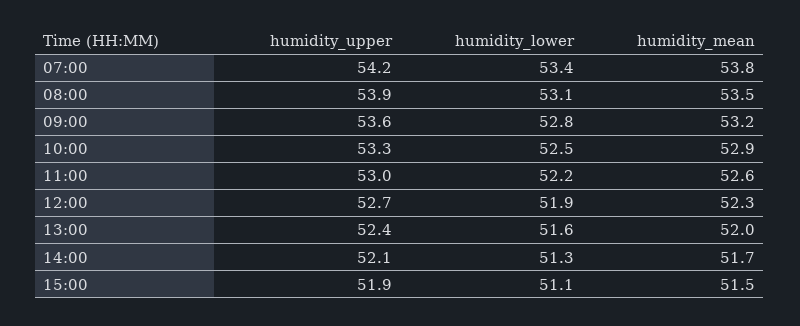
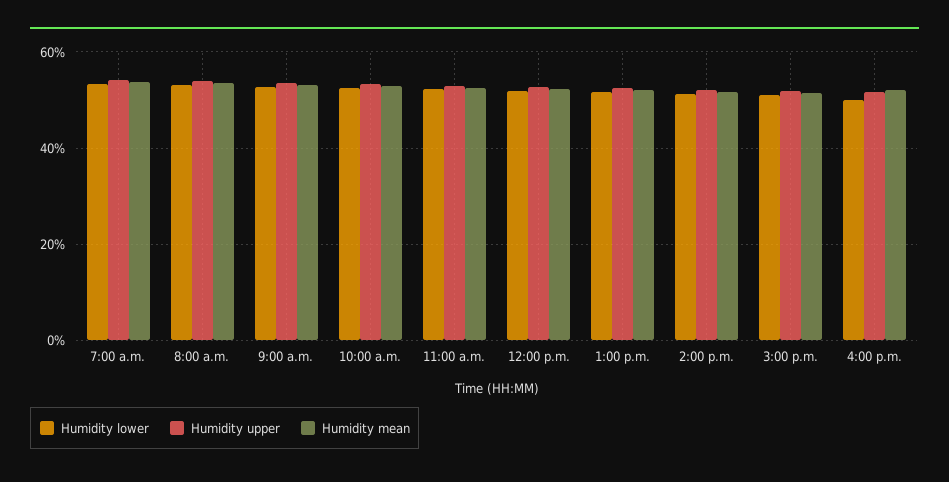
humidity_lower, 4:00 p.m.: none -> 50
humidity_upper, 4:00 p.m.: none -> 52
humidity_mean, 4:00 p.m.: none -> 52

